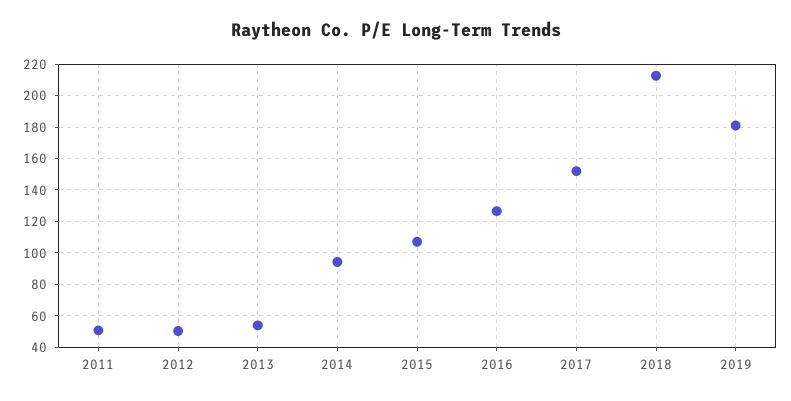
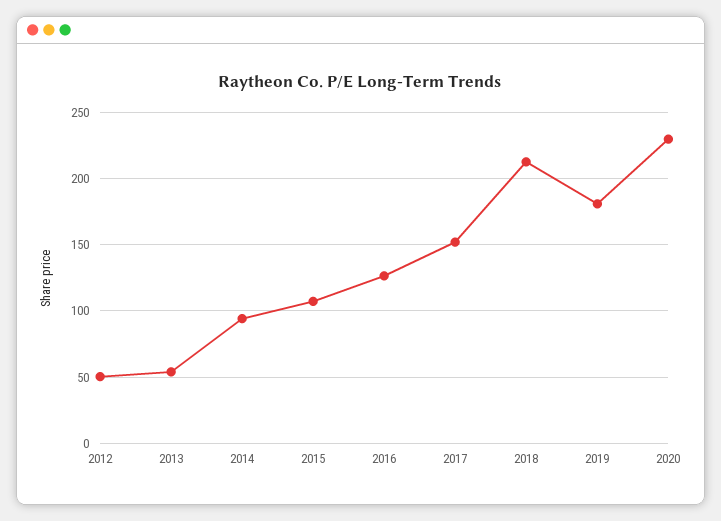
2011: 50 -> none
2020: none -> 230

